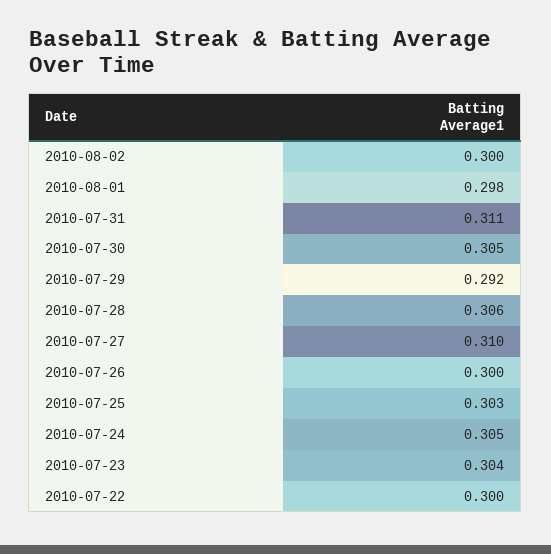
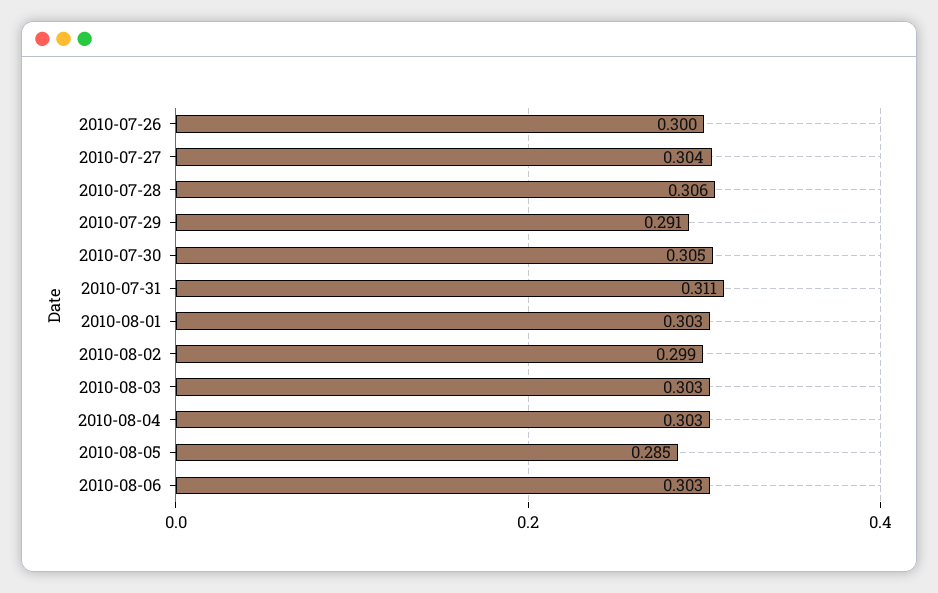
2010-08-02: 0.3 -> 0.299
2010-08-01: 0.298 -> 0.303
2010-07-29: 0.292 -> 0.291
2010-07-27: 0.31 -> 0.304
2010-07-25: 0.303 -> none
2010-07-24: 0.305 -> none
2010-07-23: 0.304 -> none
2010-07-22: 0.3 -> none
2010-08-03: none -> 0.303
2010-08-04: none -> 0.303
2010-08-05: none -> 0.285
2010-08-06: none -> 0.303

